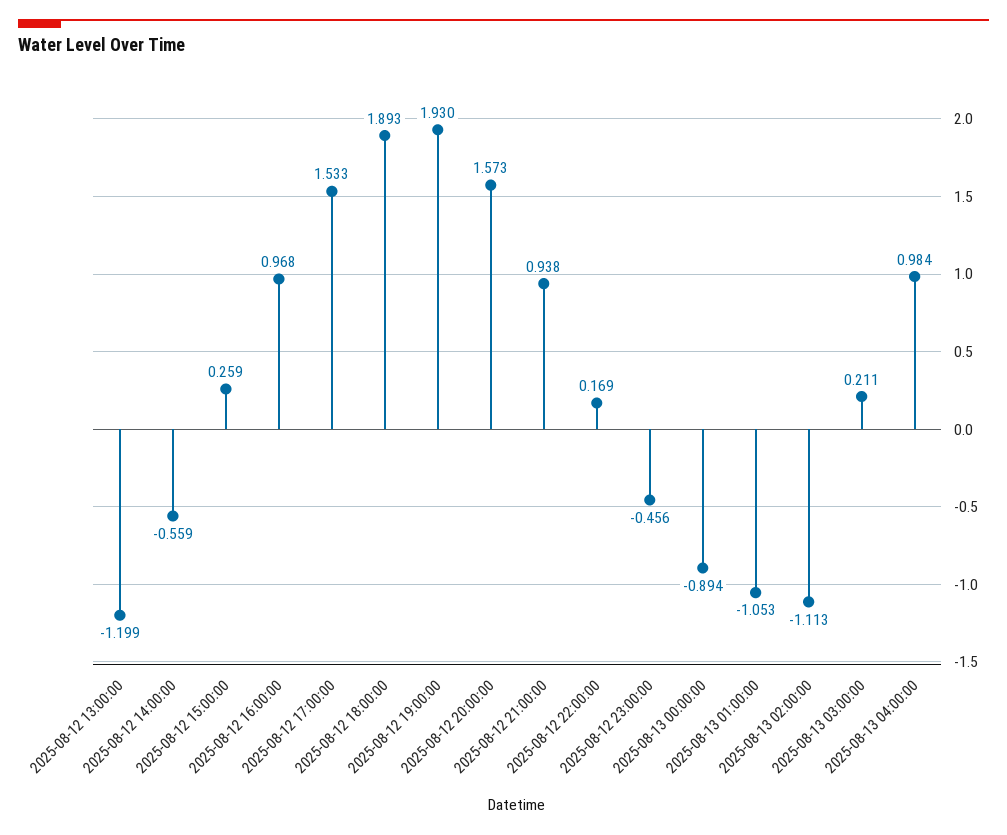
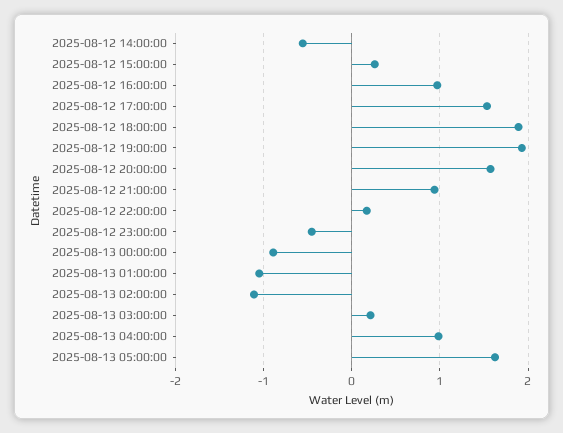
2025-08-12 13:00:00: -1.199 -> none
2025-08-13 05:00:00: none -> 1.6

